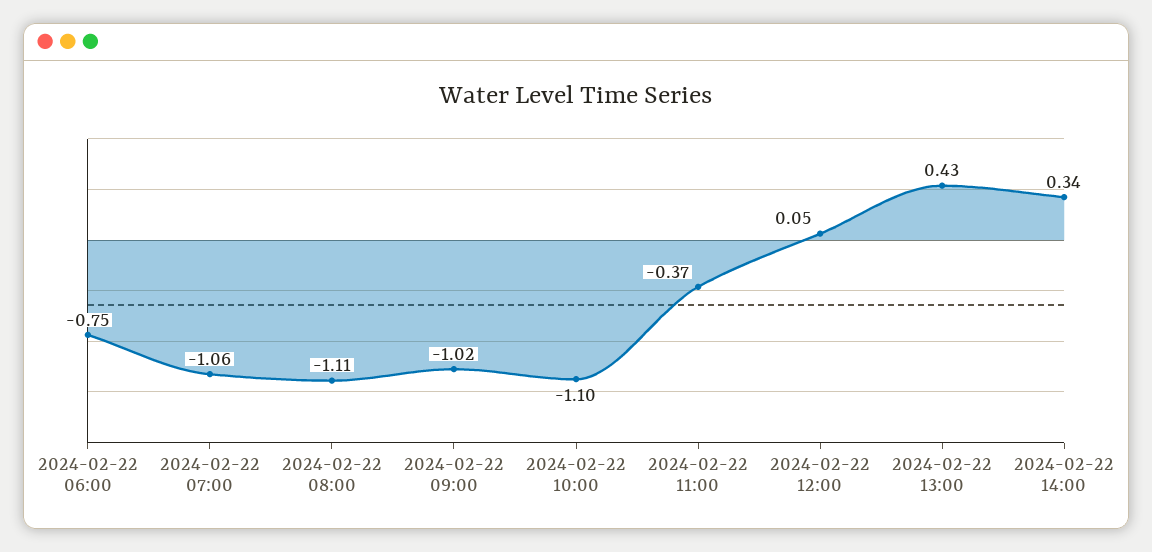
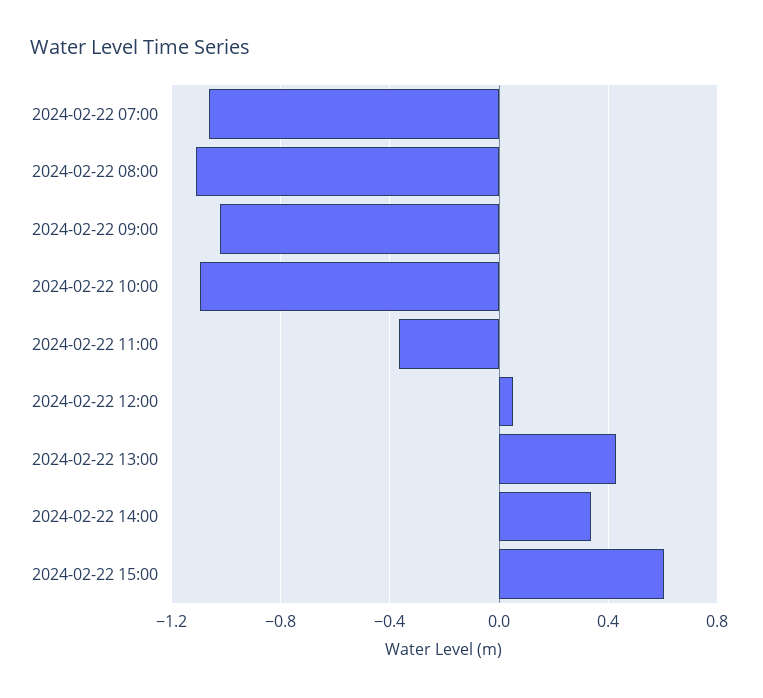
2024-02-22 06:00: -0.75 -> none
2024-02-22 15:00: none -> 0.6

